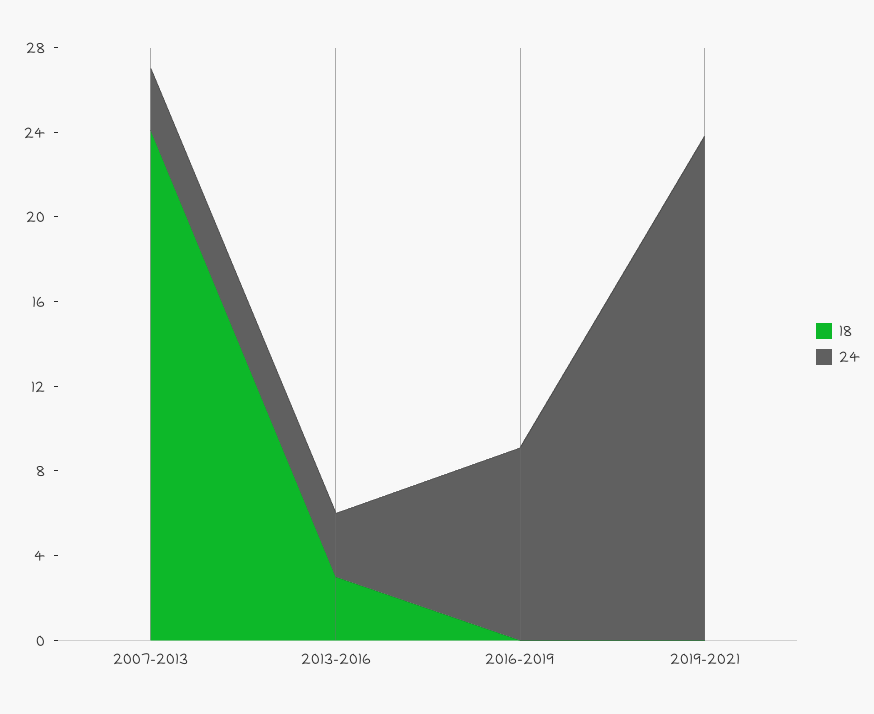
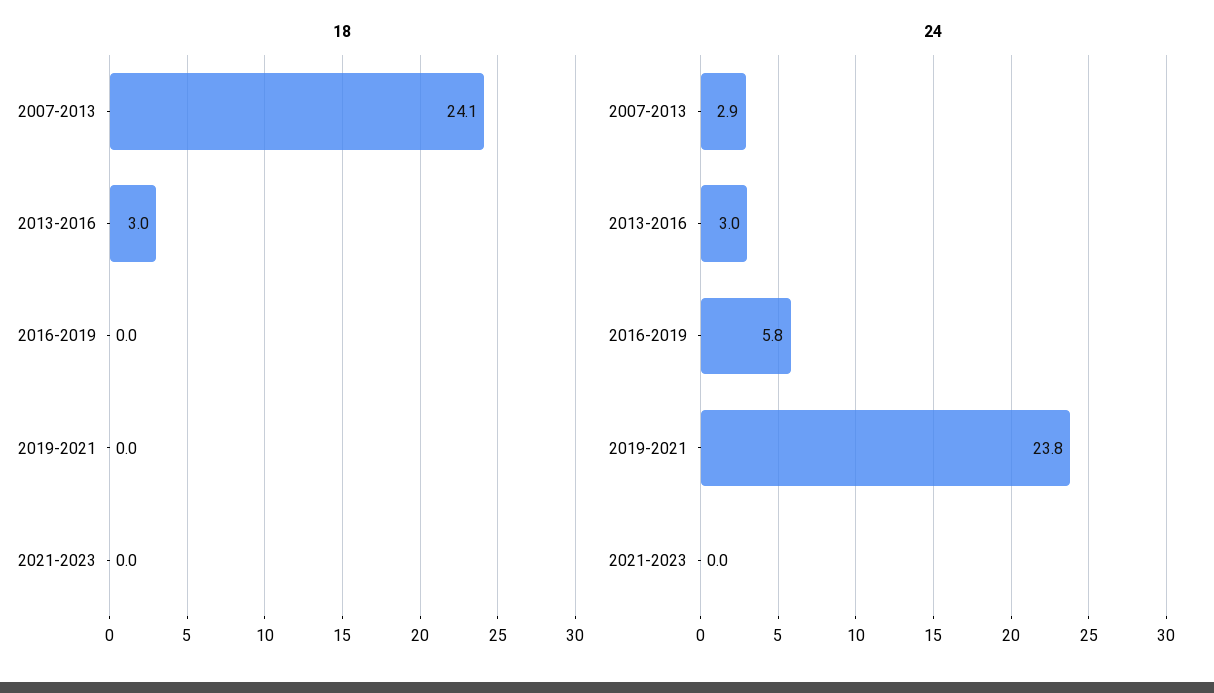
24, 2016-2019: 9 -> 5.8
18, 2021-2023: none -> 0
24, 2021-2023: none -> 0

